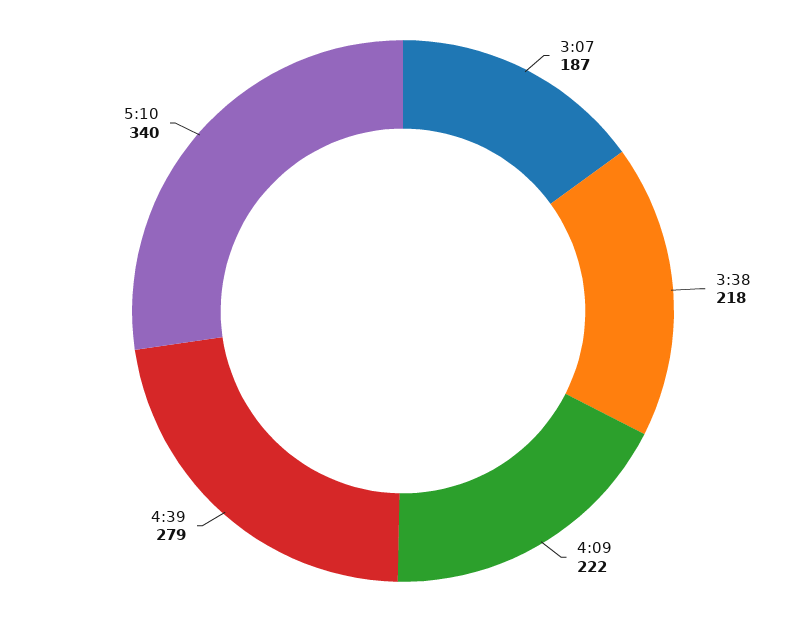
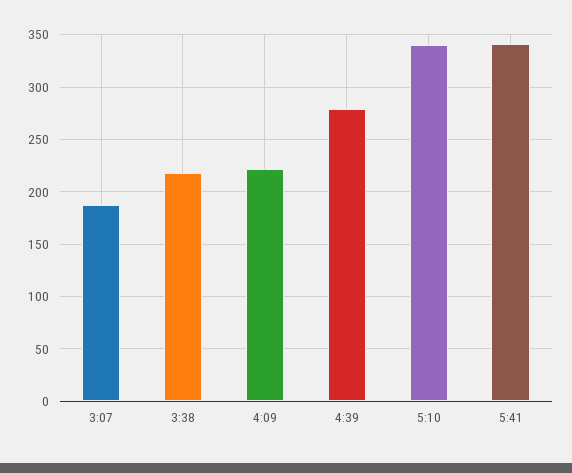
5:41: none -> 340

